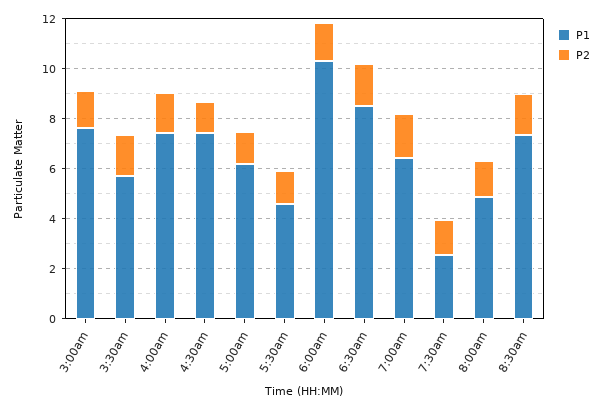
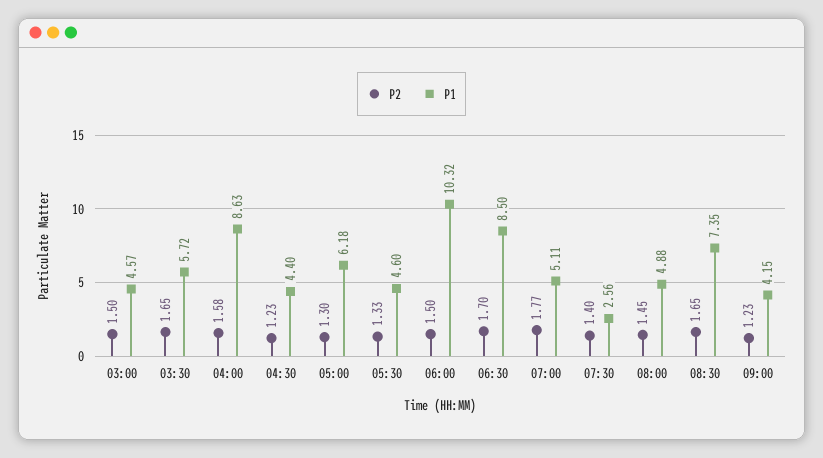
P1, 3:00am: 7.5 -> 4.57
P1, 4:00am: 7.5 -> 8.63
P1, 4:30am: 7.5 -> 4.4
P1, 7:00am: 6.5 -> 5.11
P2, 09:00: none -> 1.23
P1, 09:00: none -> 4.15

